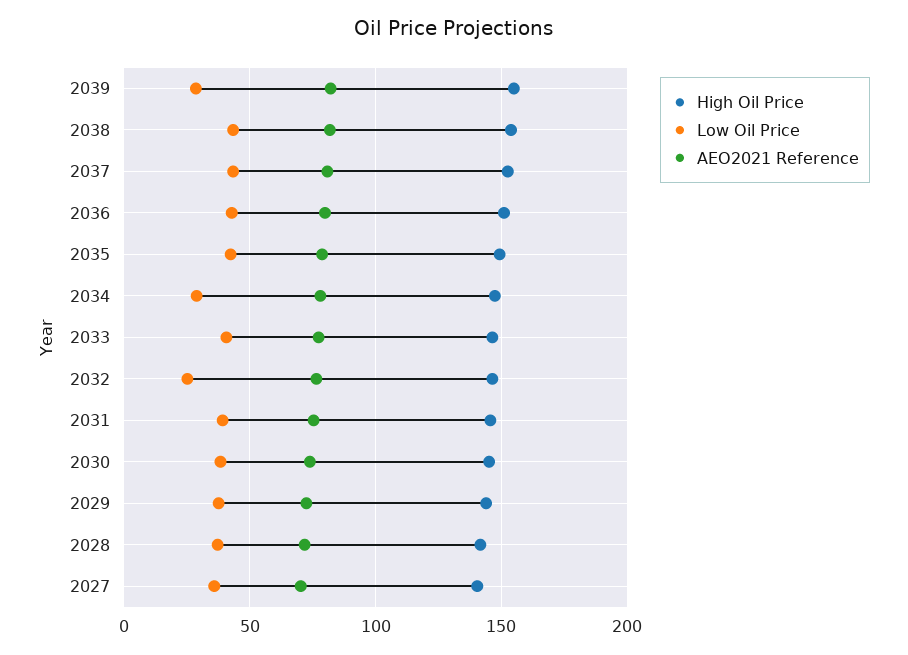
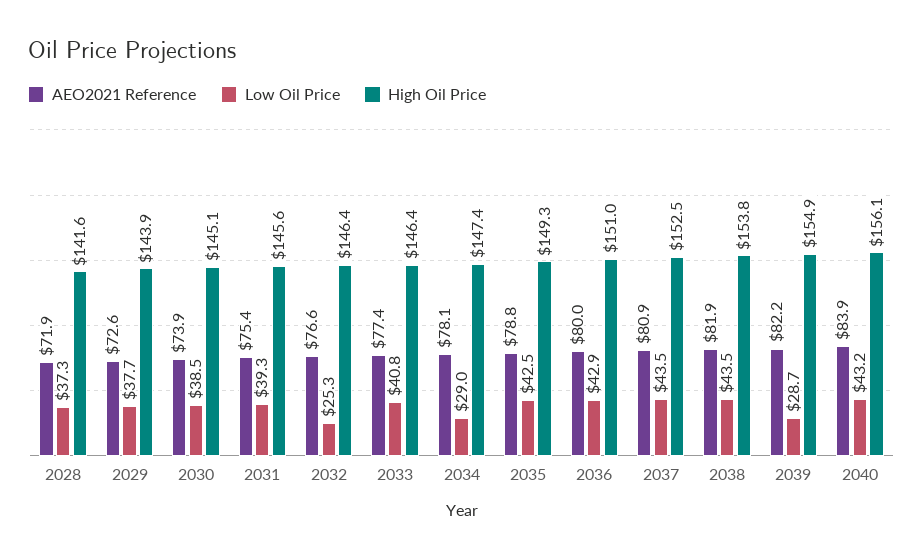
High Oil Price, 2027: 140 -> none
Low Oil Price, 2027: 35 -> none
AEO2021 Reference, 2027: 70 -> none
AEO2021 Reference, 2040: none -> 83.9
Low Oil Price, 2040: none -> 43.2
High Oil Price, 2040: none -> 156.1

